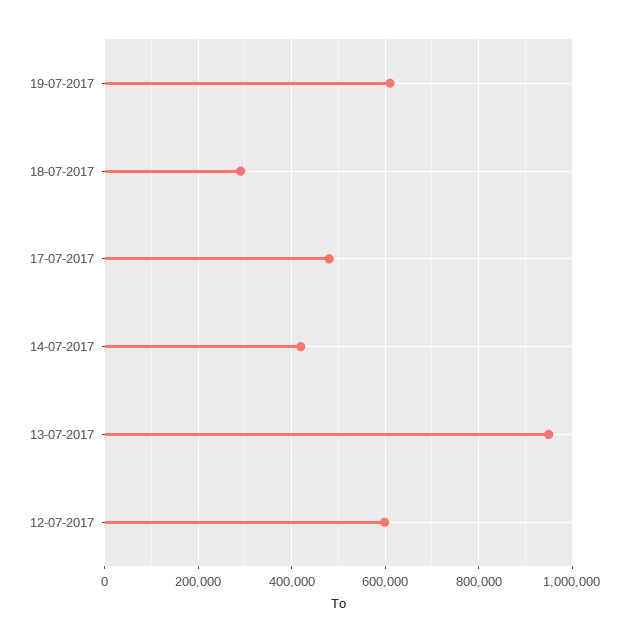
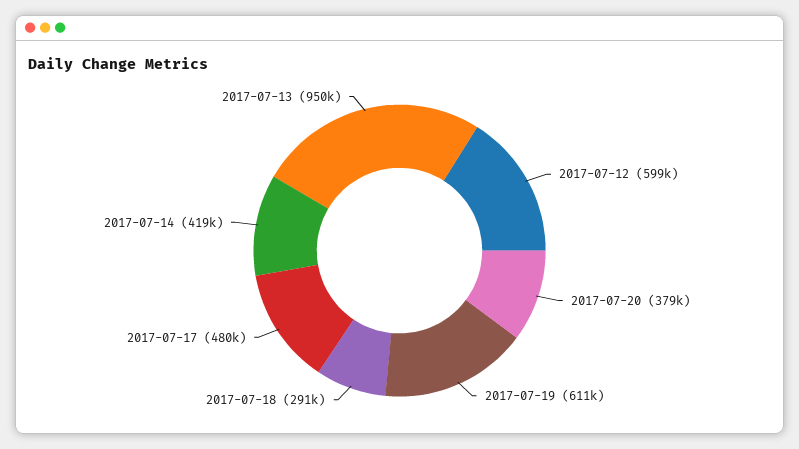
2017-07-20: none -> 379000

